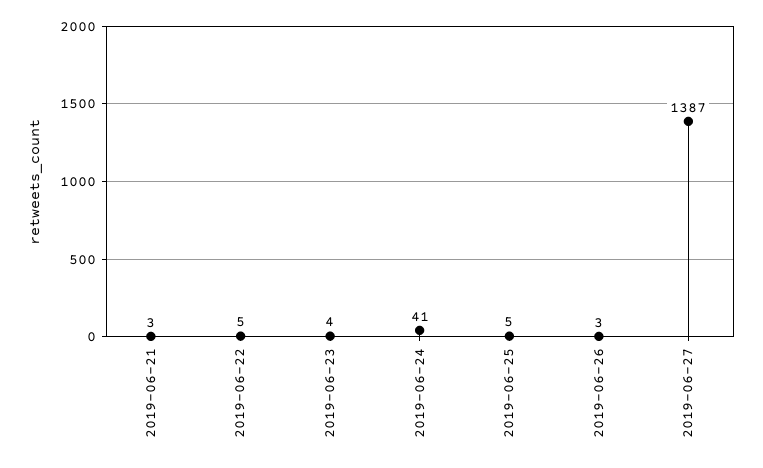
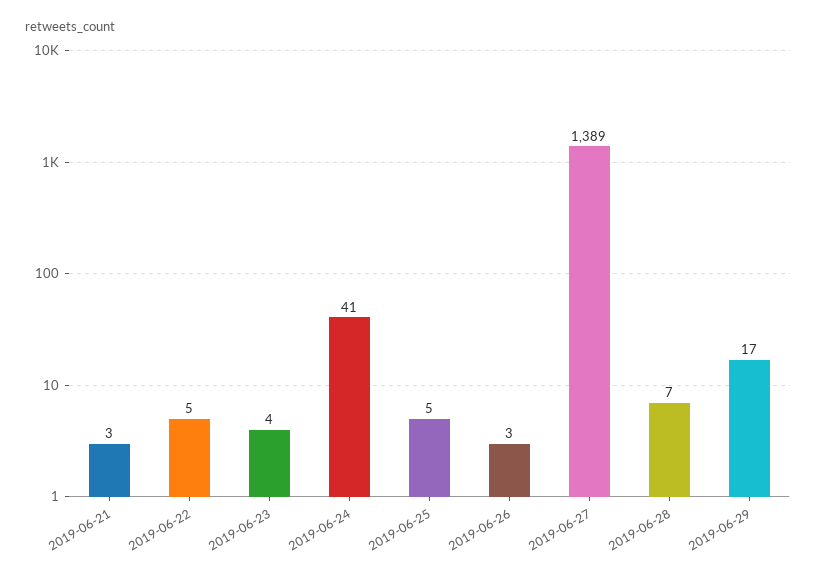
2019-06-27: 1387 -> 1389
2019-06-28: none -> 7
2019-06-29: none -> 17

